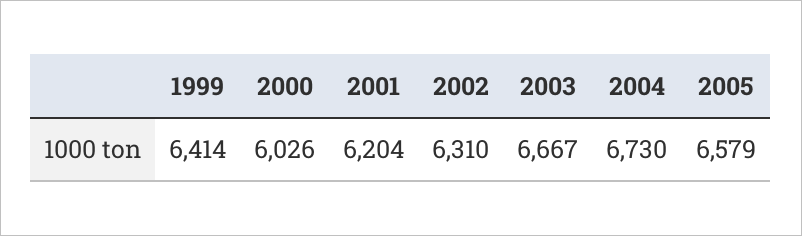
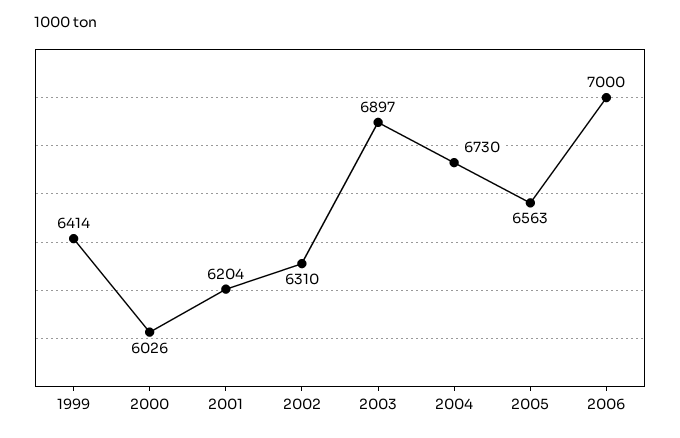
2003: 6667 -> 6897
2005: 6579 -> 6563
2006: none -> 7000

